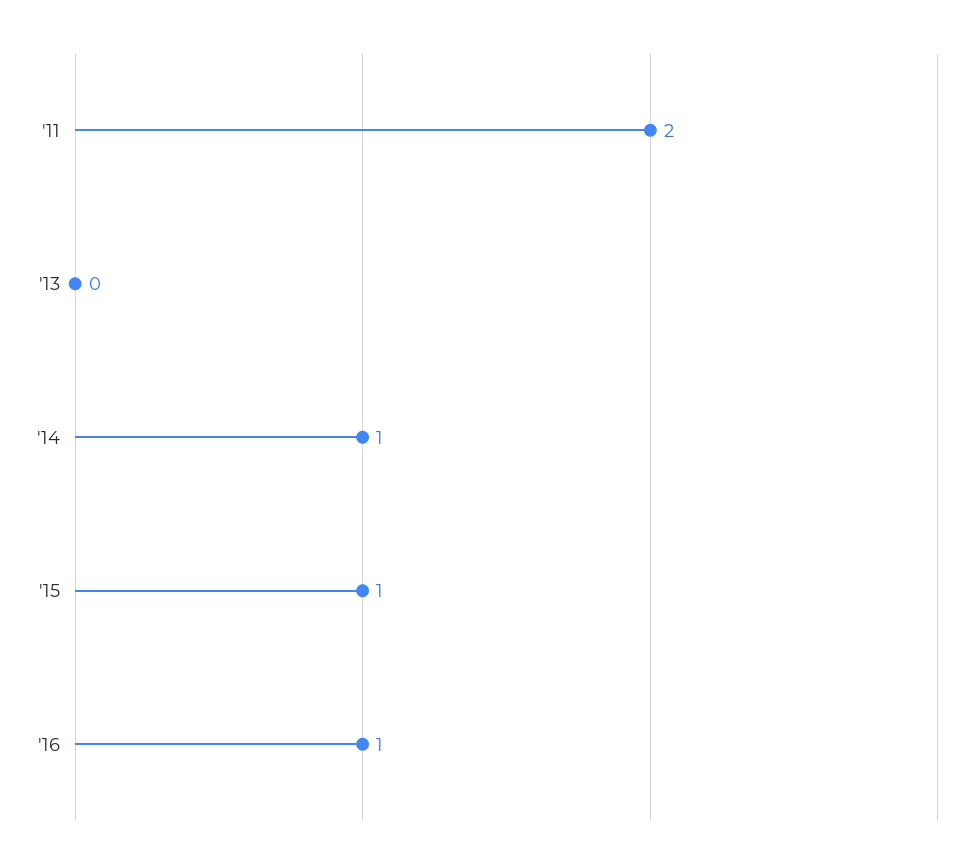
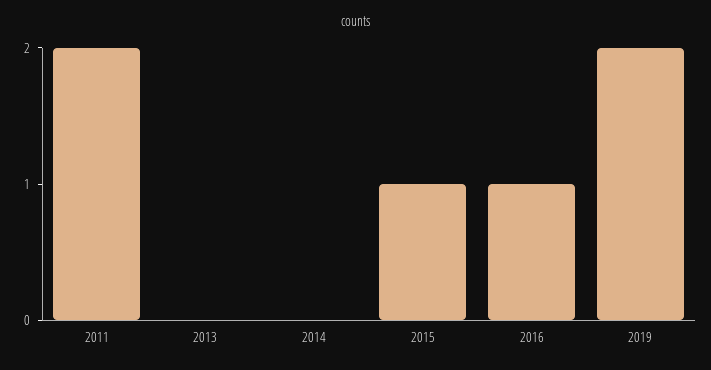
'14: 1 -> 0
2019: none -> 2

